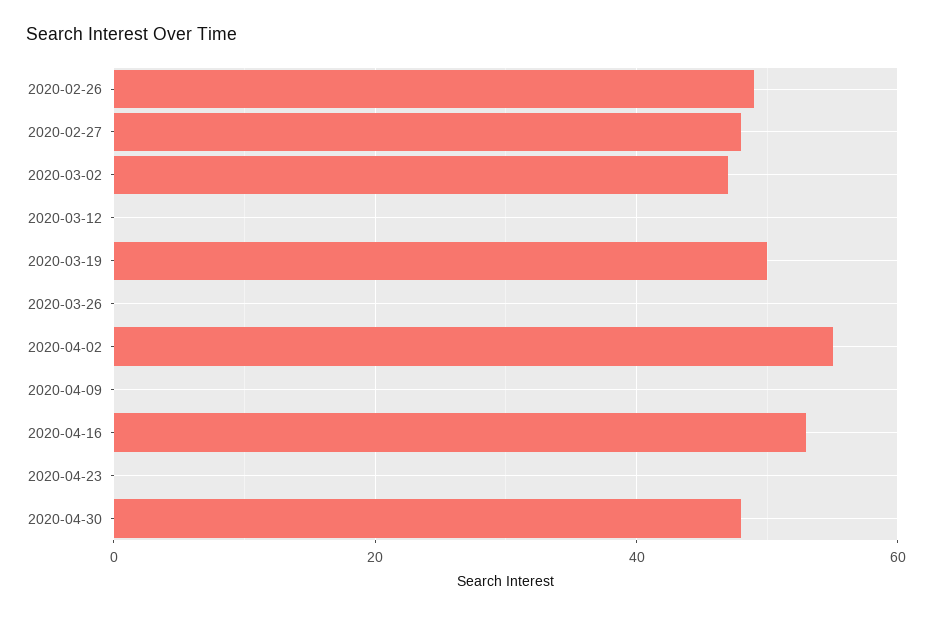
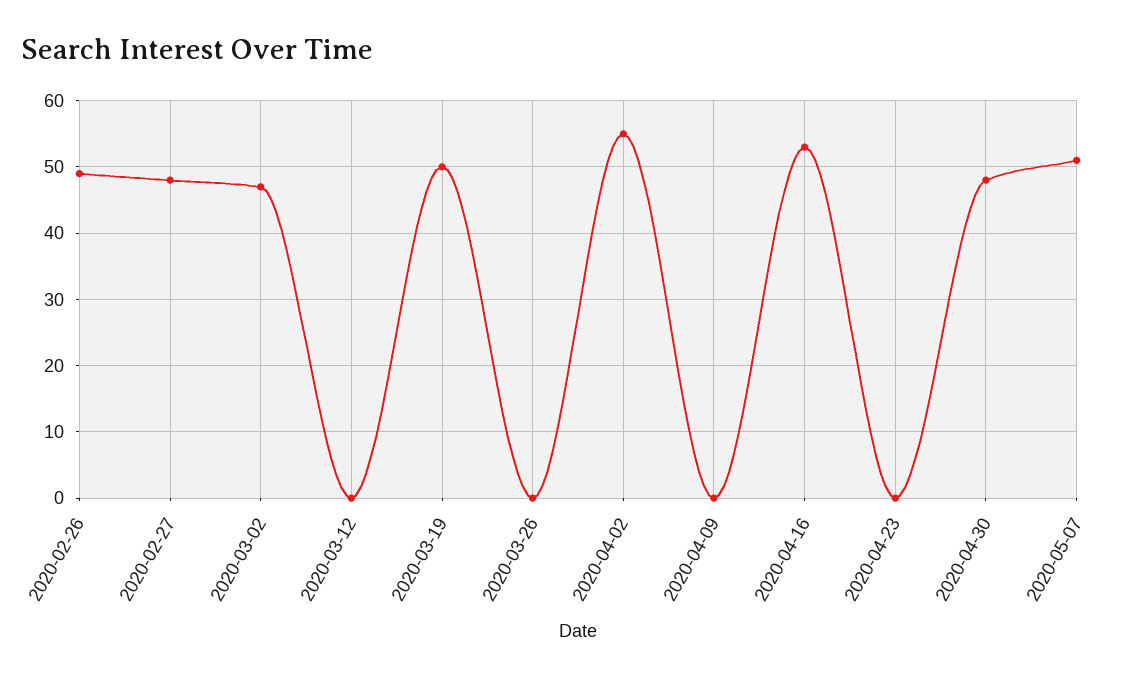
2020-05-07: none -> 51

